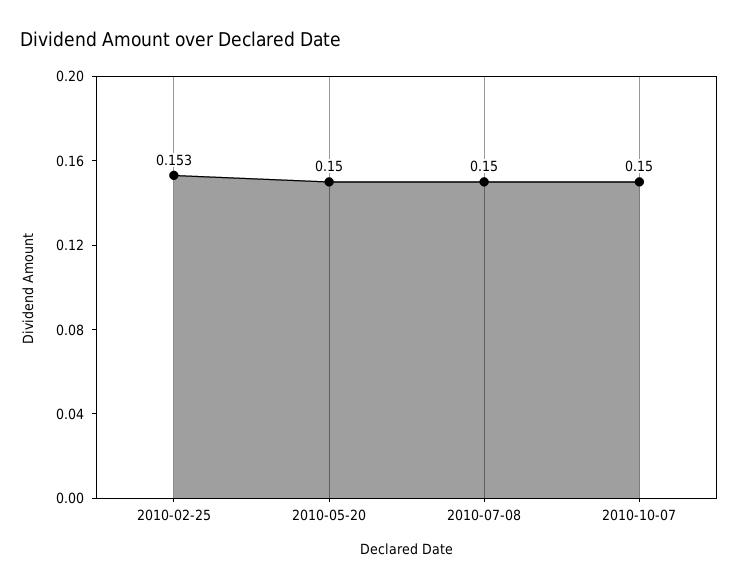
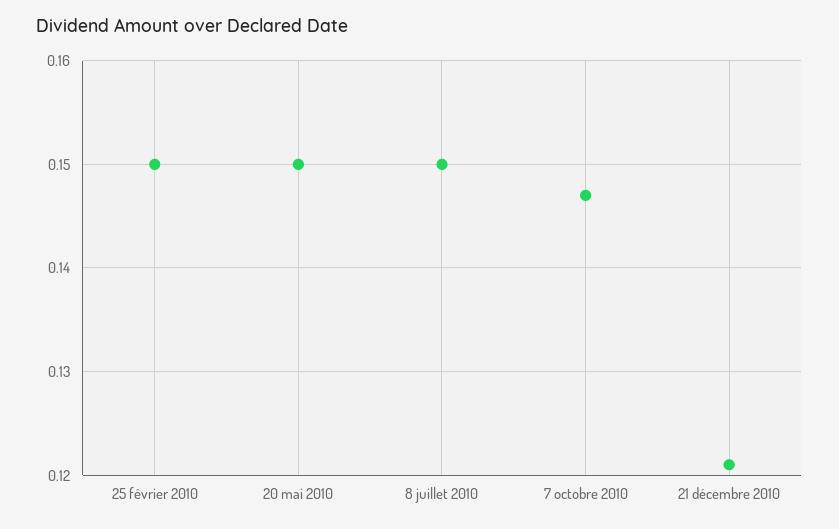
2010-02-25: 0.153 -> 0.15
2010-10-07: 0.15 -> 0.147
21 décembre 2010: none -> 0.121

